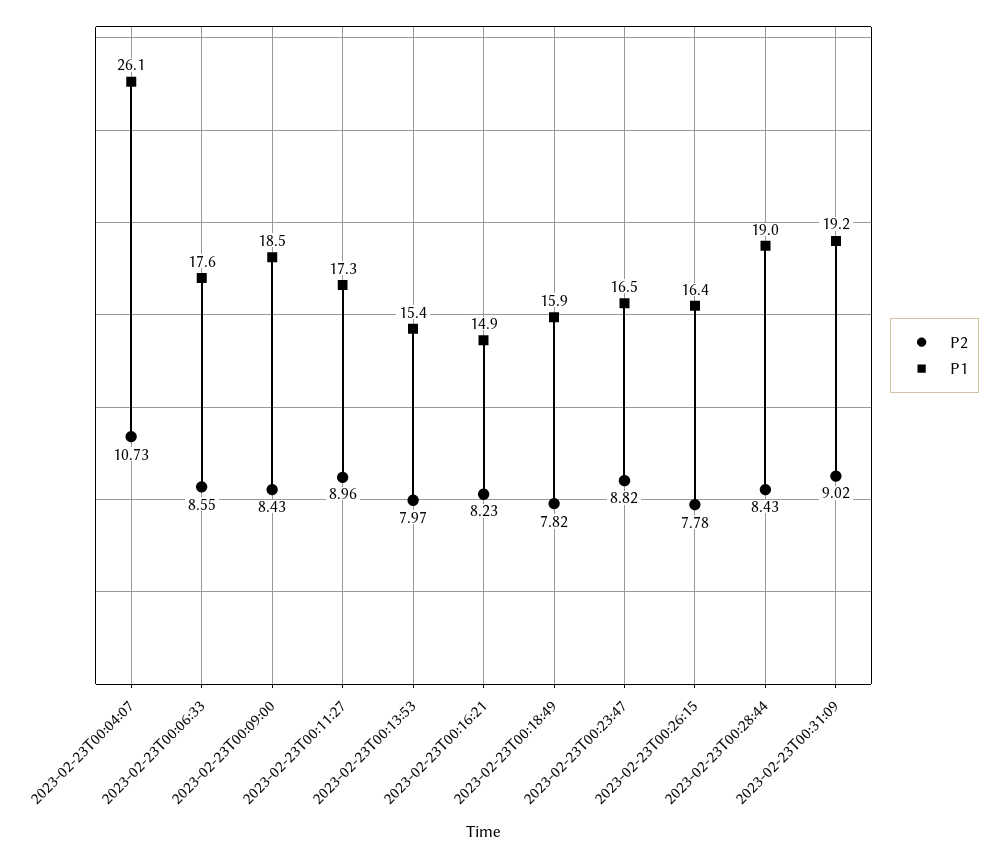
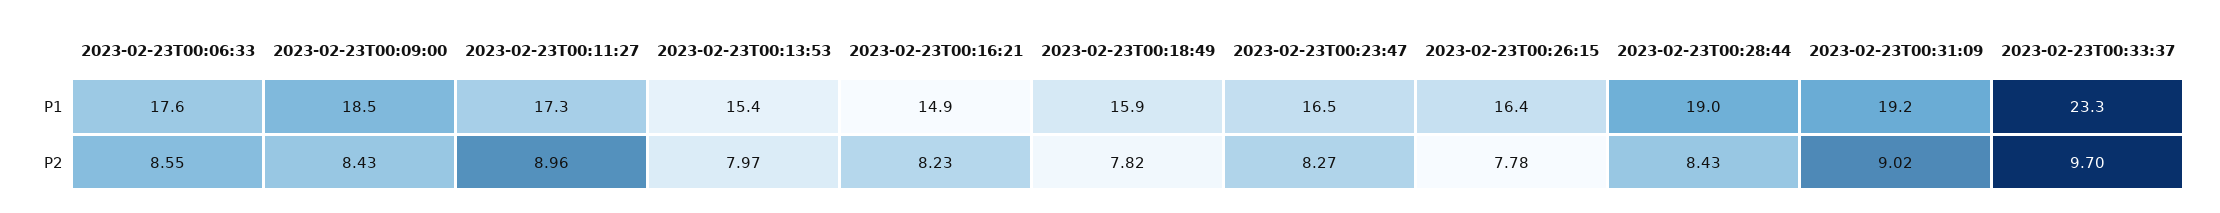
P2, 2023-02-23T00:04:07: 10.73 -> none
P1, 2023-02-23T00:04:07: 26.1 -> none
P2, 2023-02-23T00:23:47: 8.82 -> 8.27
P1, 2023-02-23T00:33:37: none -> 23.3
P2, 2023-02-23T00:33:37: none -> 9.7

